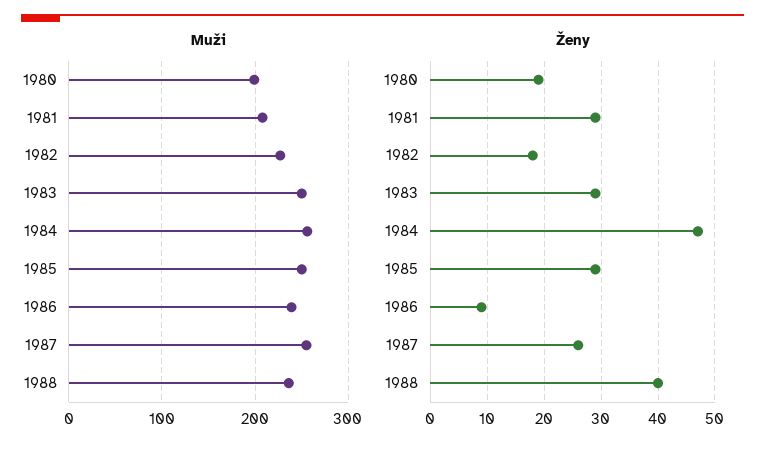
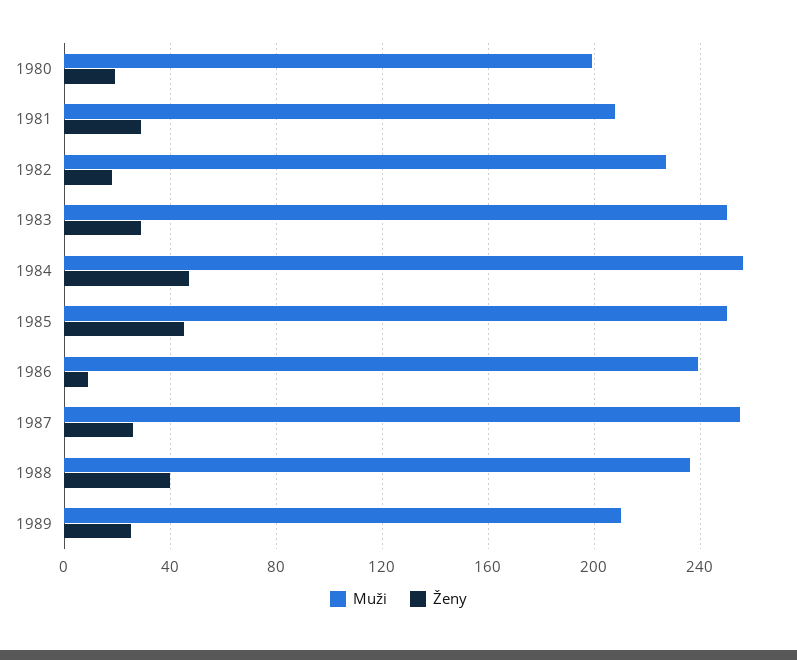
Ženy, 1985: 30 -> 45
Muži, 1989: none -> 210
Ženy, 1989: none -> 25

